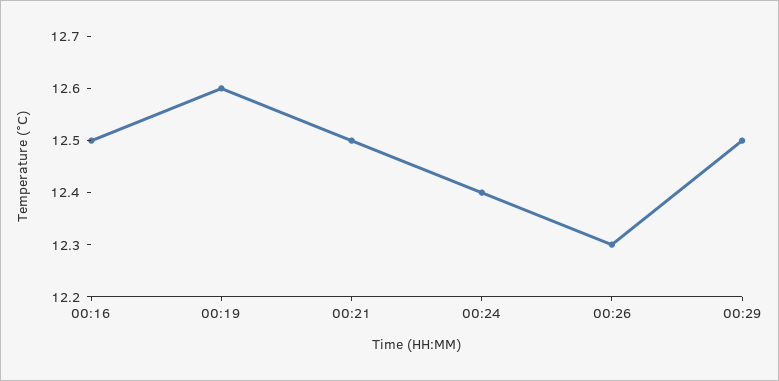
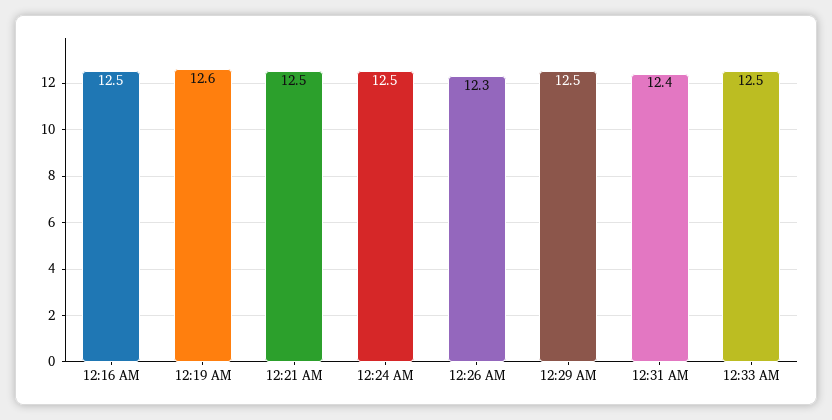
00:24: 12.4 -> 12.5
12:31 AM: none -> 12.4
12:33 AM: none -> 12.5

